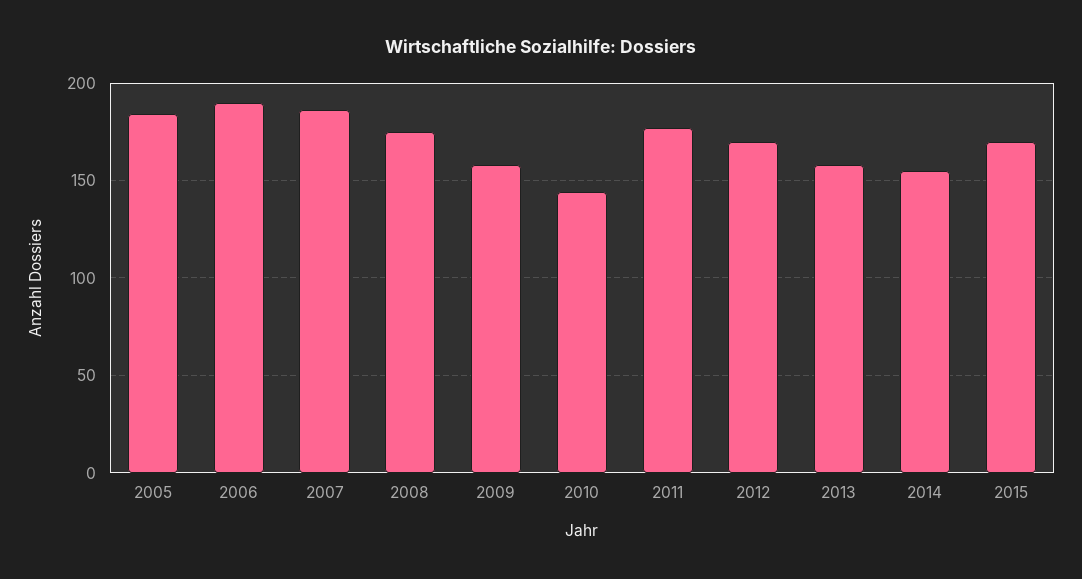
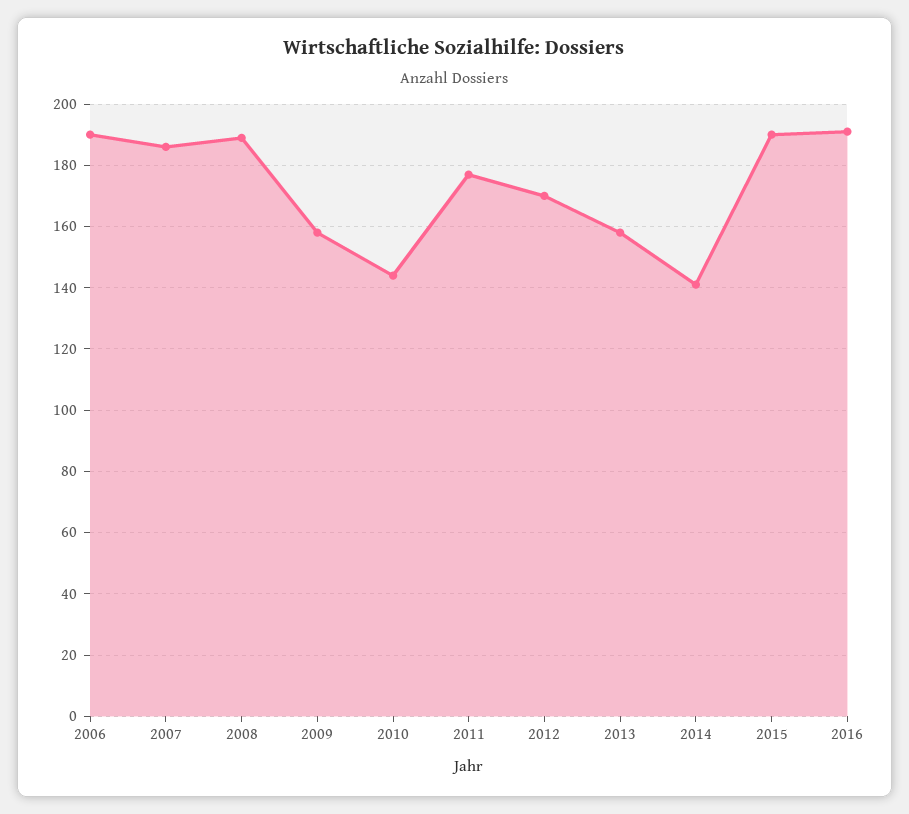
2005: 185 -> none
2008: 175 -> 190
2014: 155 -> 140
2015: 170 -> 190
2016: none -> 190

